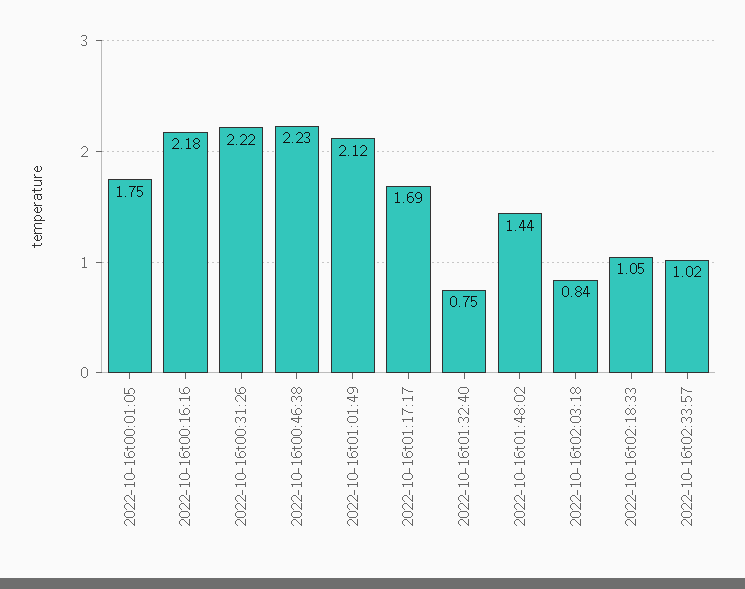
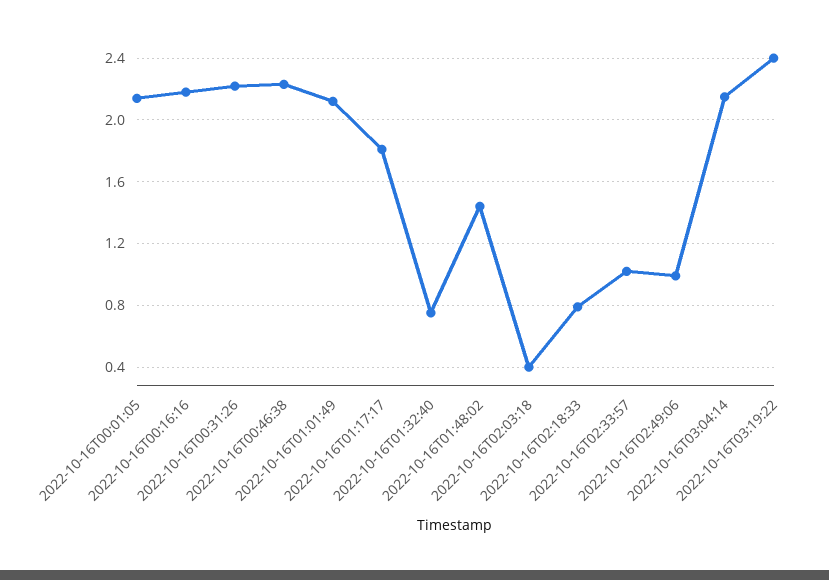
2022-10-16t00:01:05: 1.75 -> 2.15
2022-10-16t01:17:17: 1.69 -> 1.8
2022-10-16t02:03:18: 0.84 -> 0.4
2022-10-16t02:18:33: 1.05 -> 0.8
2022-10-16T02:49:06: none -> 1
2022-10-16T03:04:14: none -> 2.15
2022-10-16T03:19:22: none -> 2.4

